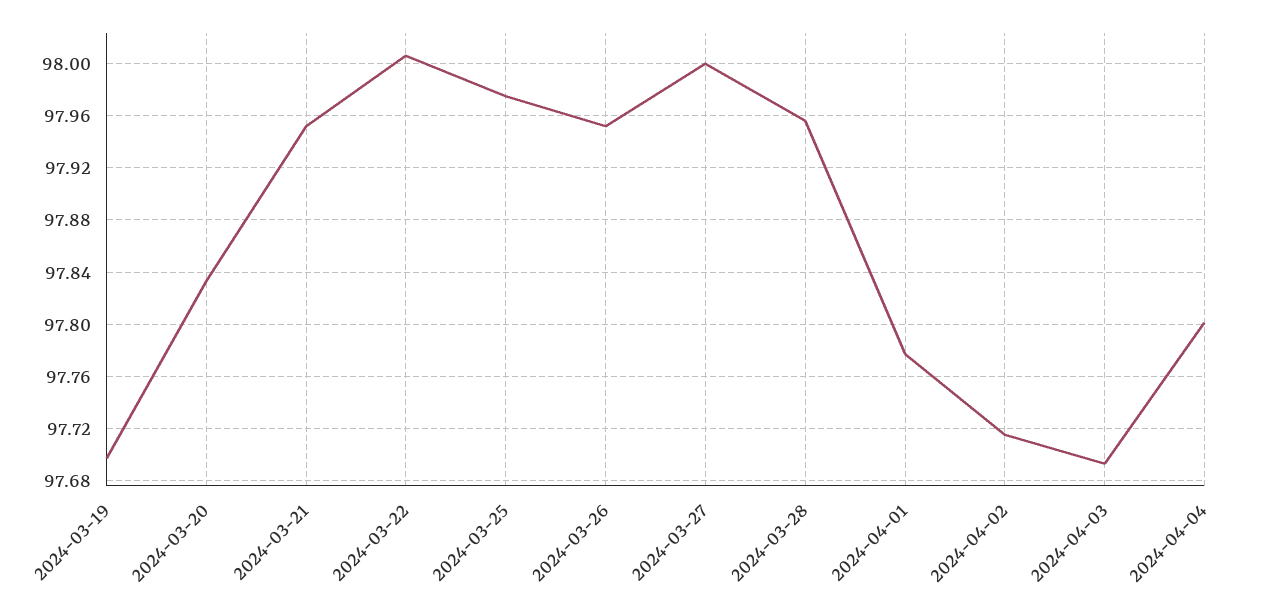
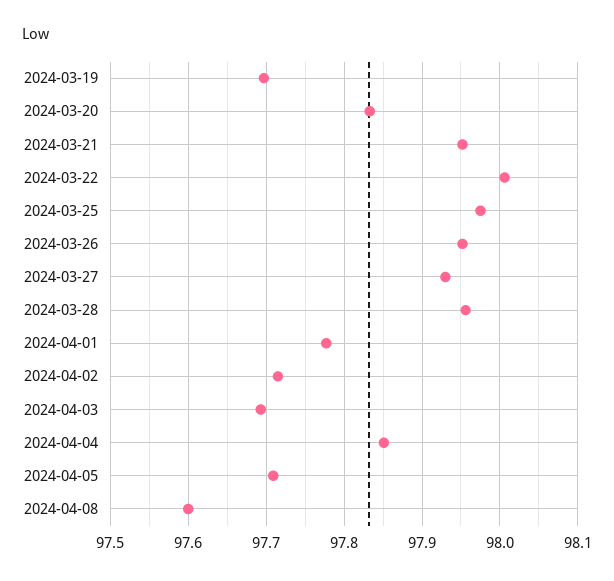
2024-03-27: 98 -> 97.93
2024-04-04: 97.8 -> 97.85
2024-04-05: none -> 97.71
2024-04-08: none -> 97.6

